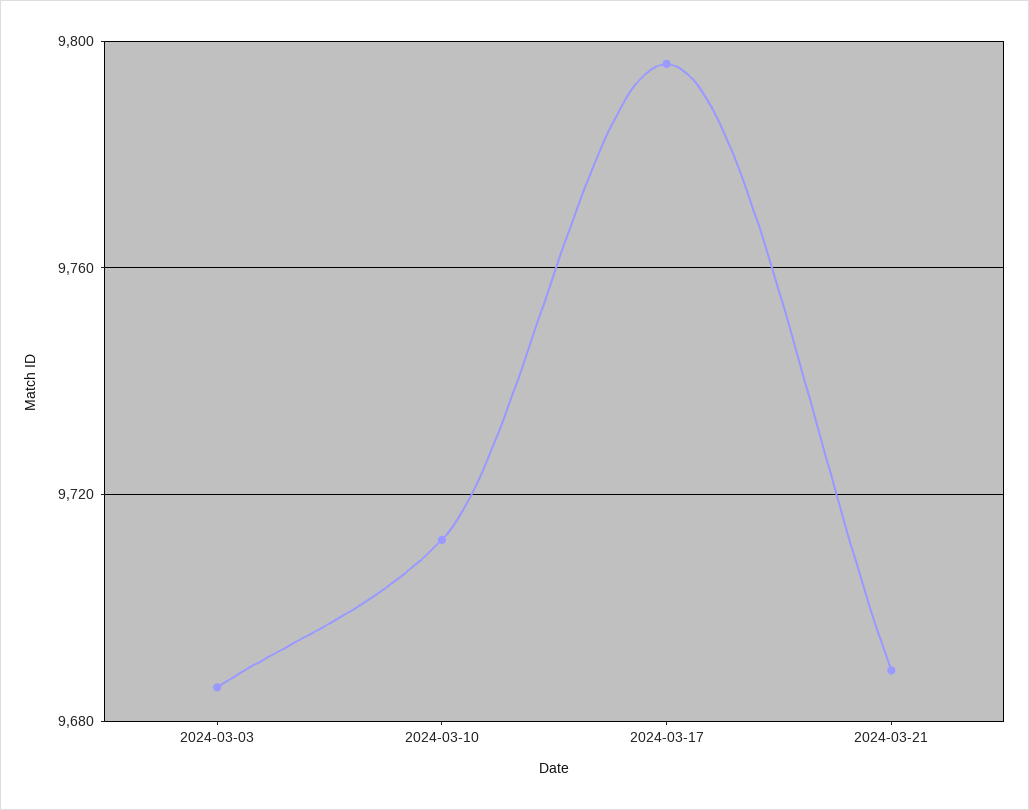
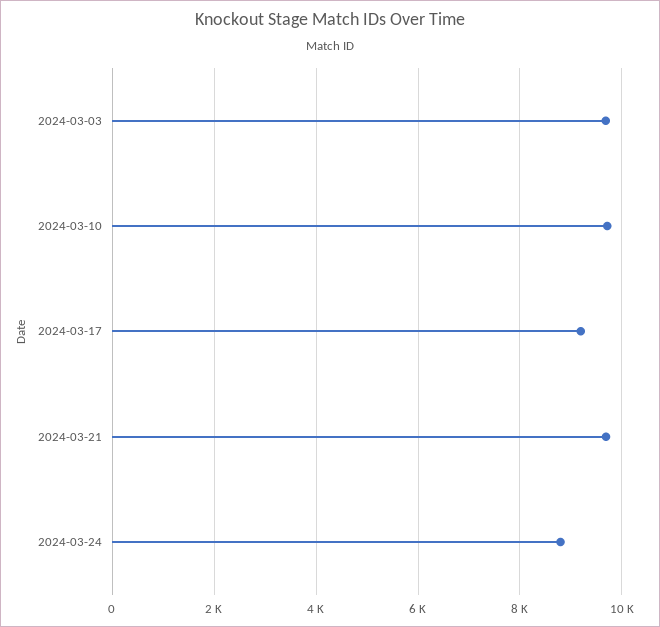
2024-03-17: 9795 -> 9200
2024-03-24: none -> 8800

